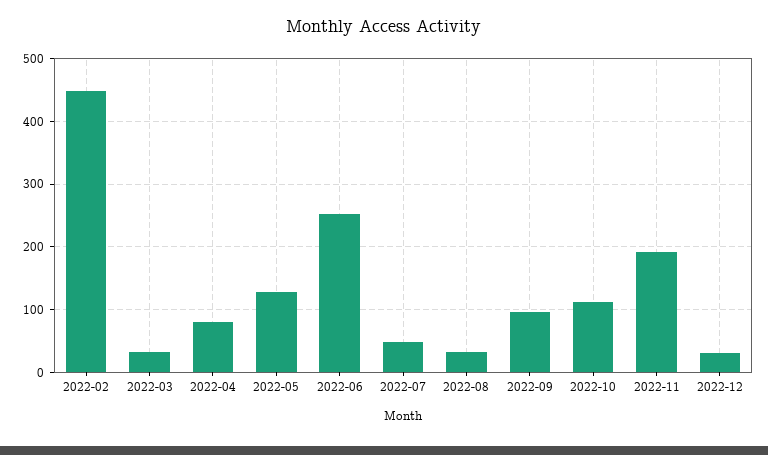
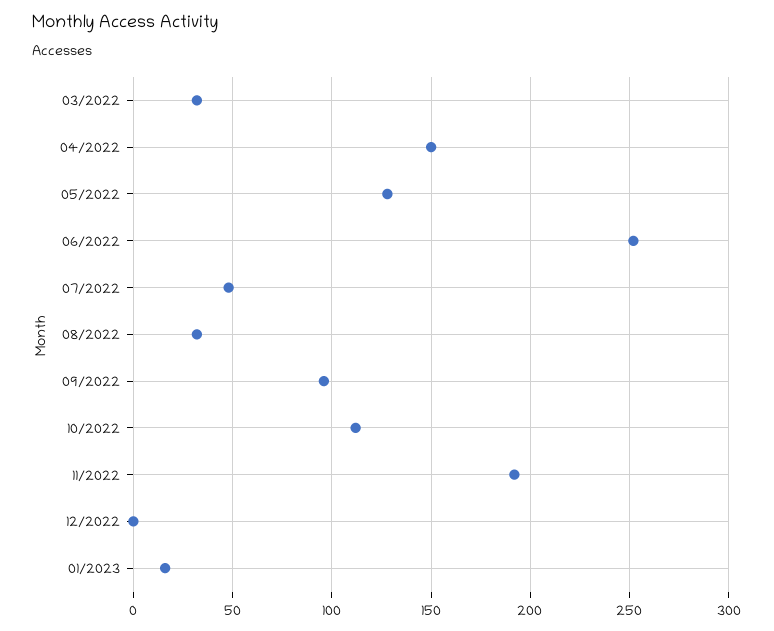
2022-02: 450 -> none
2022-04: 80 -> 150
2022-12: 30 -> 0
01/2023: none -> 15

